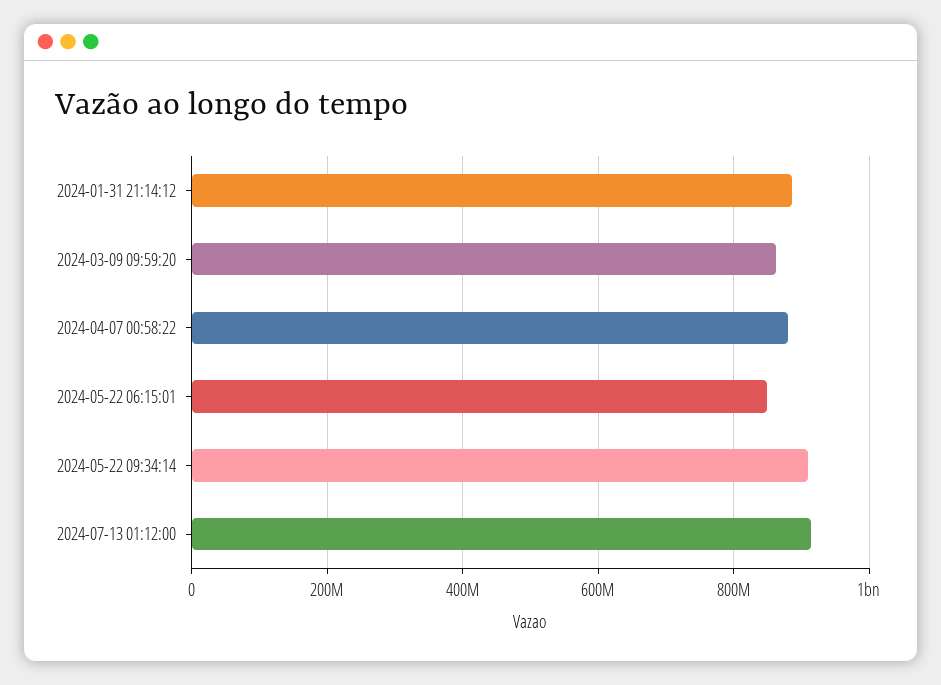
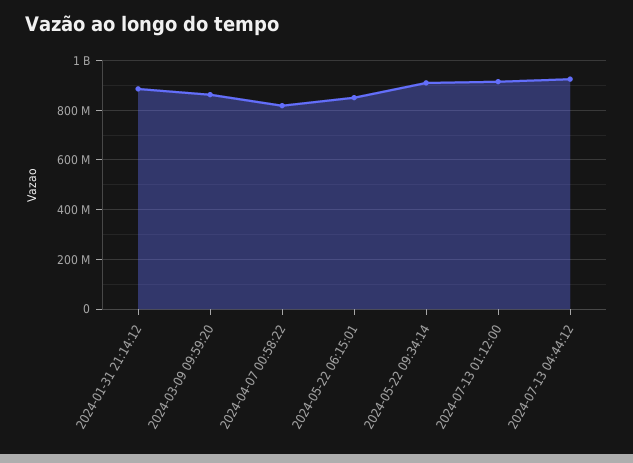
2024-04-07 00:58:22: 880000000 -> 825000000
2024-07-13 04:44:12: none -> 925000000

